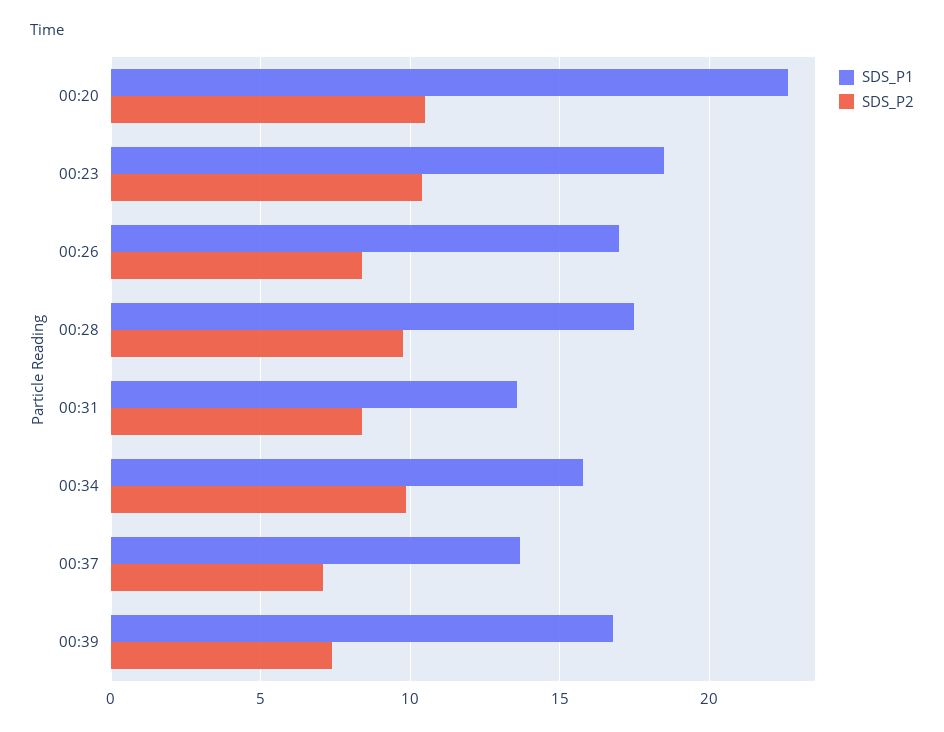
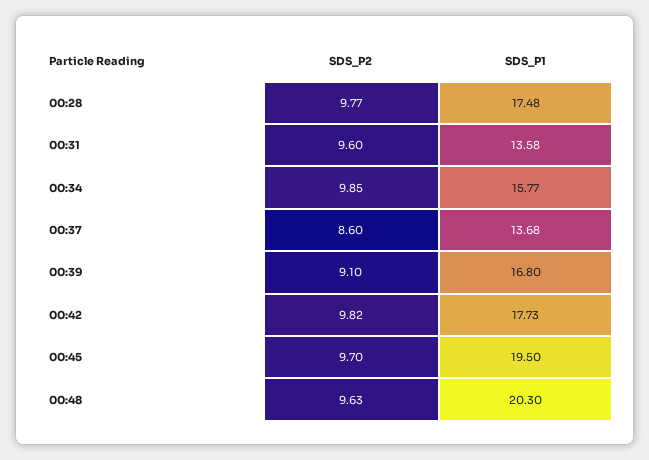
SDS_P1, 00:20: 22.5 -> none
SDS_P2, 00:20: 10.5 -> none
SDS_P1, 00:23: 18.5 -> none
SDS_P2, 00:23: 10.5 -> none
SDS_P1, 00:26: 17 -> none
SDS_P2, 00:26: 8.5 -> none
SDS_P2, 00:31: 8.5 -> 9.6
SDS_P2, 00:37: 7 -> 8.6
SDS_P2, 00:39: 7.5 -> 9.1
SDS_P2, 00:42: none -> 9.82
SDS_P1, 00:42: none -> 17.73
SDS_P2, 00:45: none -> 9.7
SDS_P1, 00:45: none -> 19.5
SDS_P2, 00:48: none -> 9.63
SDS_P1, 00:48: none -> 20.3

